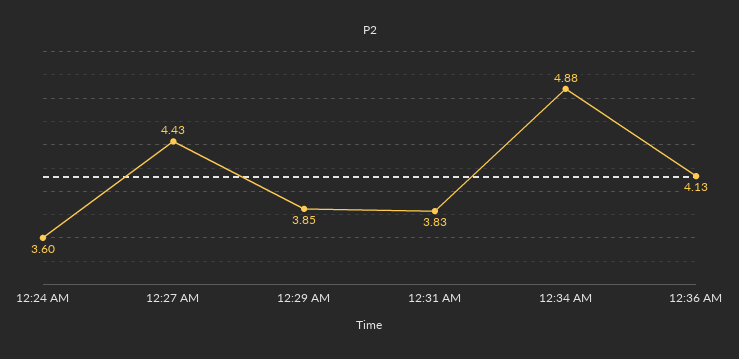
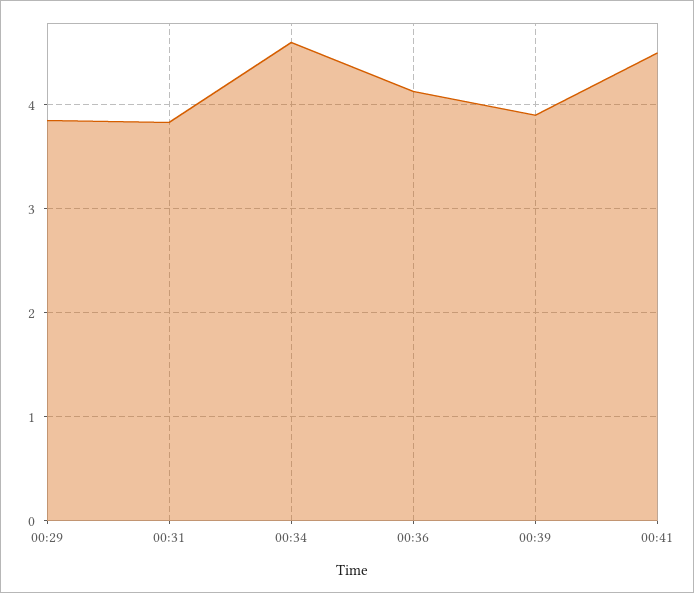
12:24 AM: 3.6 -> none
12:27 AM: 4.43 -> none
12:34 AM: 4.88 -> 4.6
00:39: none -> 3.9
00:41: none -> 4.5

